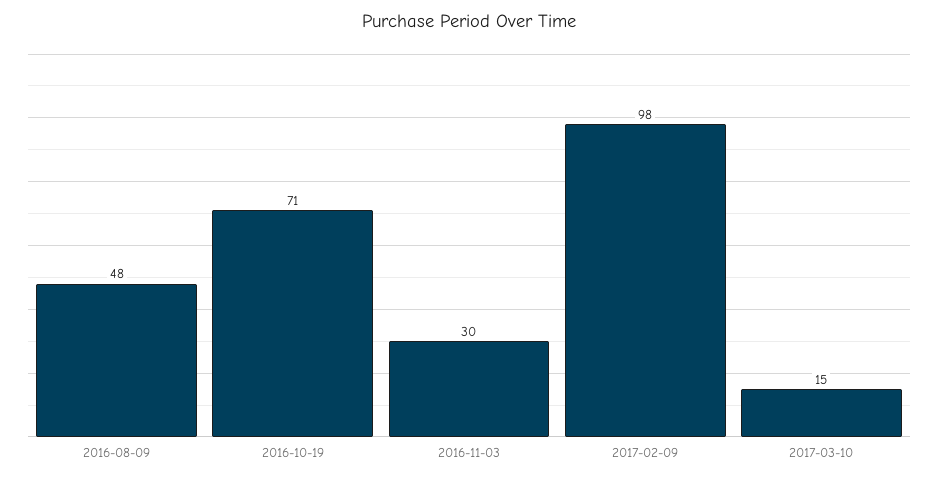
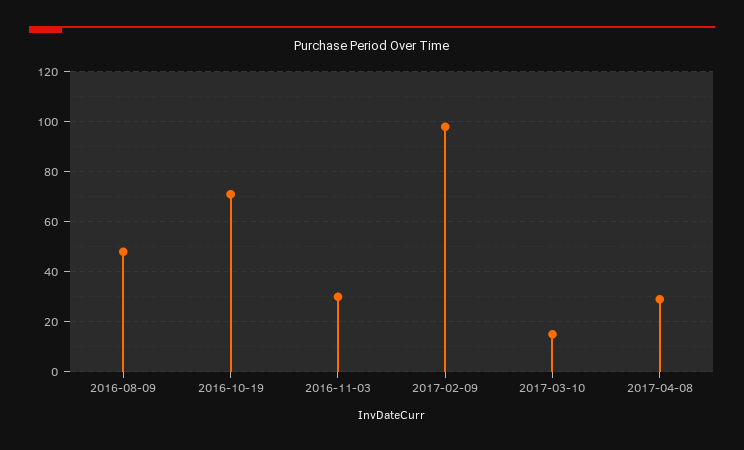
2017-04-08: none -> 30

